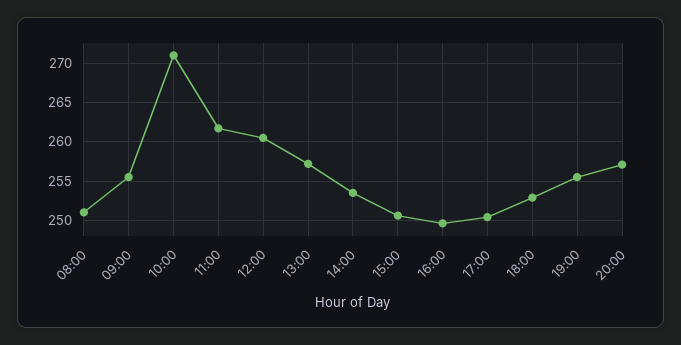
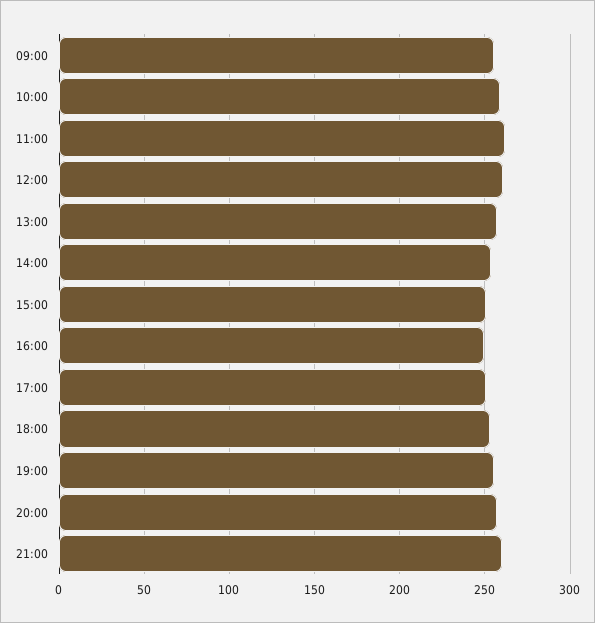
08:00: 251 -> none
10:00: 271 -> 260
21:00: none -> 260

